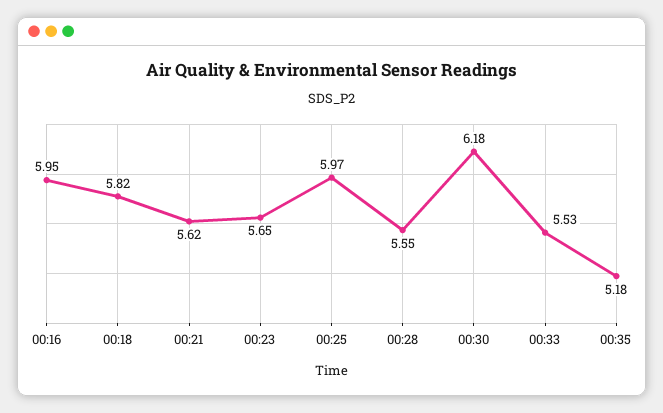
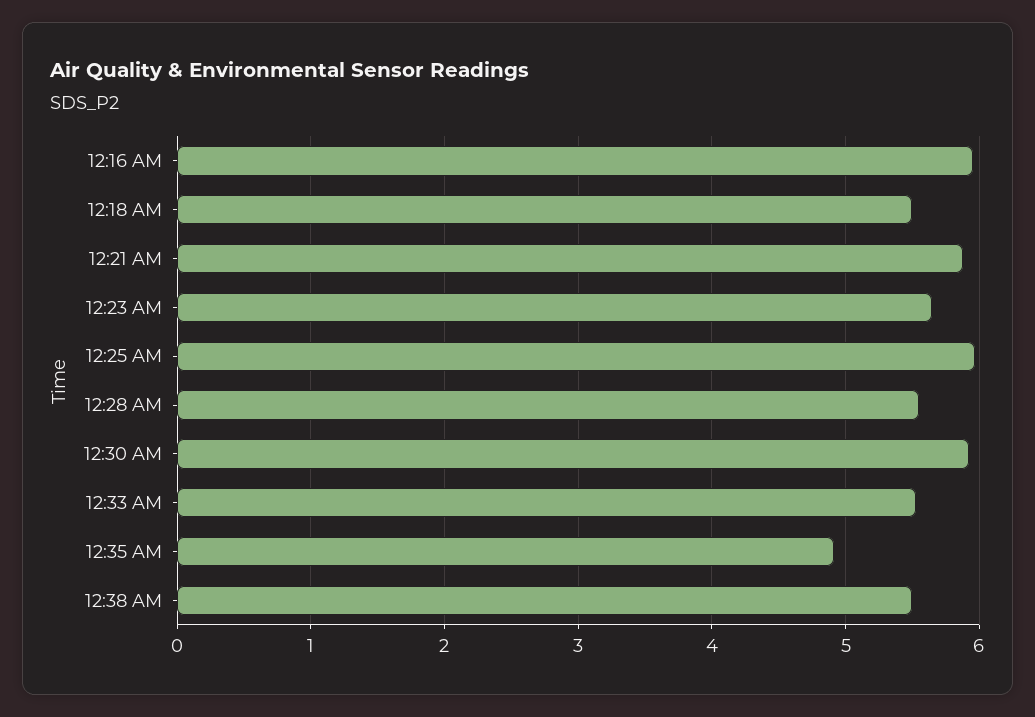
00:18: 5.82 -> 5.5
00:21: 5.62 -> 5.9
00:30: 6.18 -> 5.9
00:35: 5.18 -> 4.9
12:38 AM: none -> 5.5

